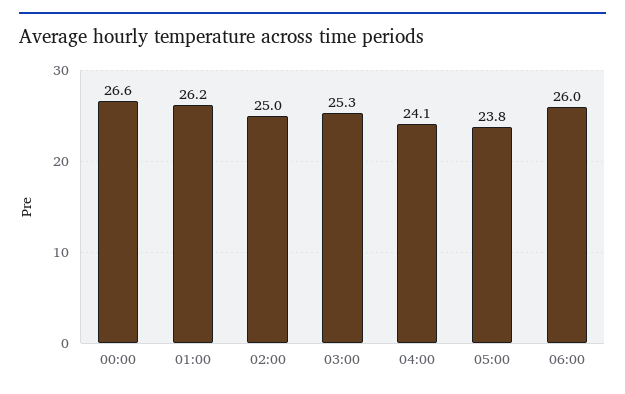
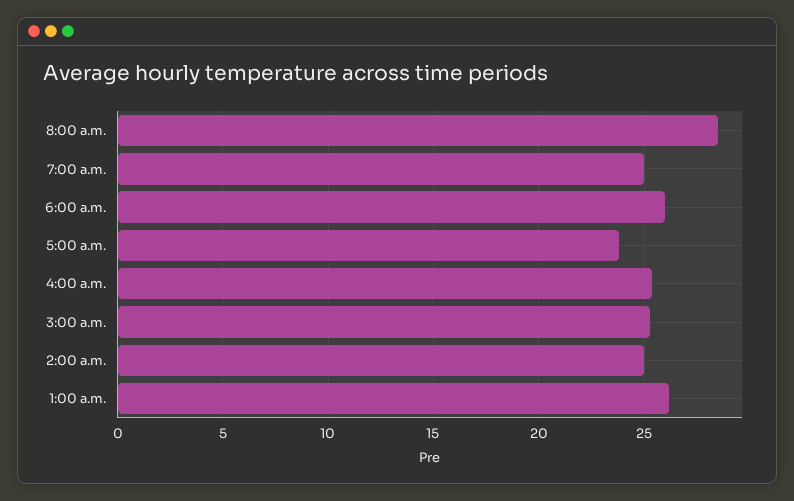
00:00: 26.6 -> none
04:00: 24.1 -> 25.5
8:00 a.m.: none -> 28.5
7:00 a.m.: none -> 25

